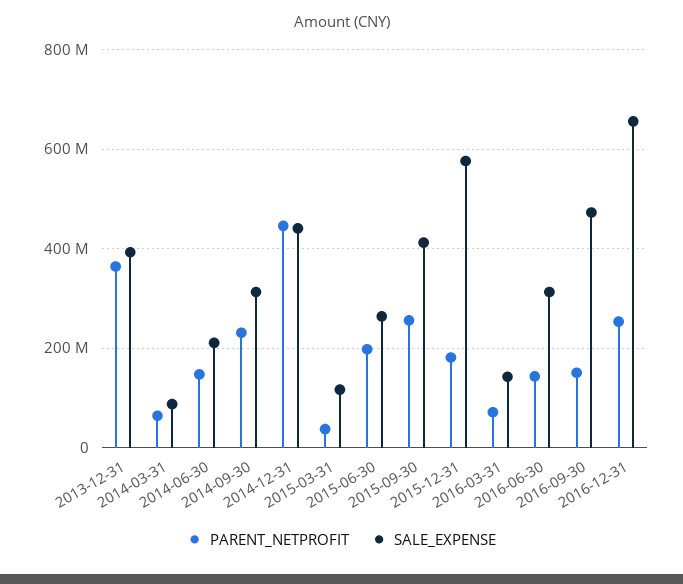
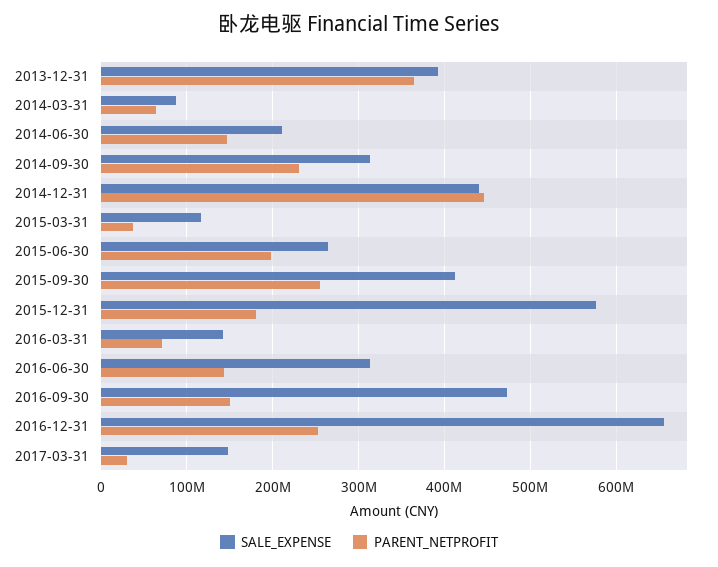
SALE_EXPENSE, 2017-03-31: none -> 150000000
PARENT_NETPROFIT, 2017-03-31: none -> 30000000

